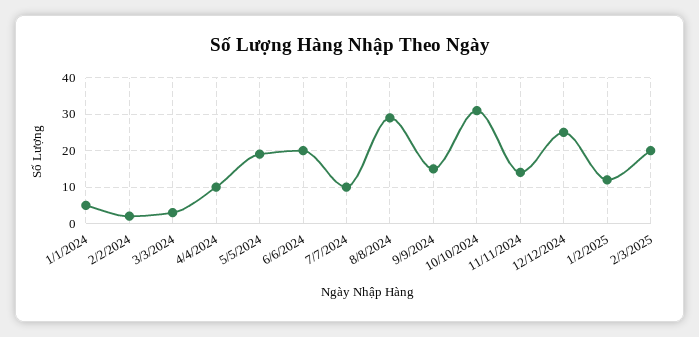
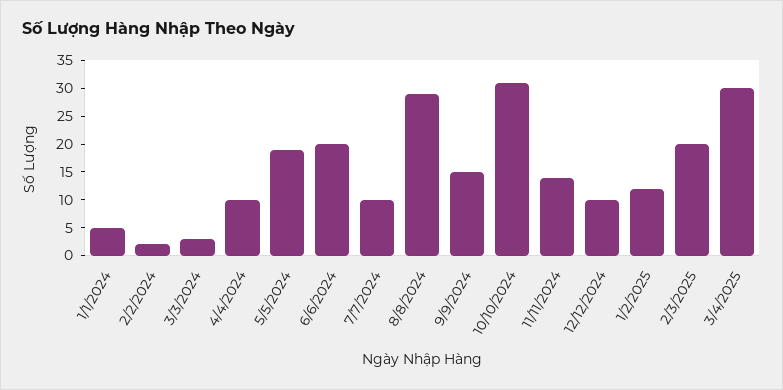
12/12/2024: 25 -> 10
3/4/2025: none -> 30

